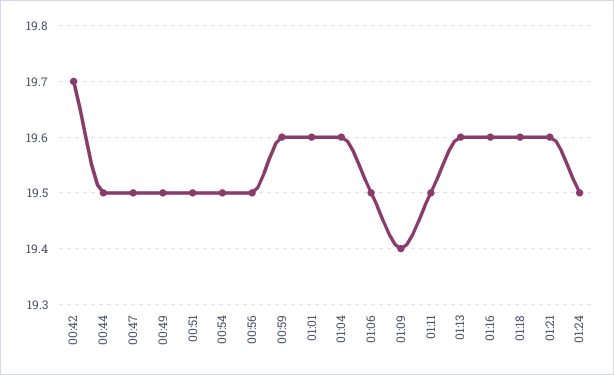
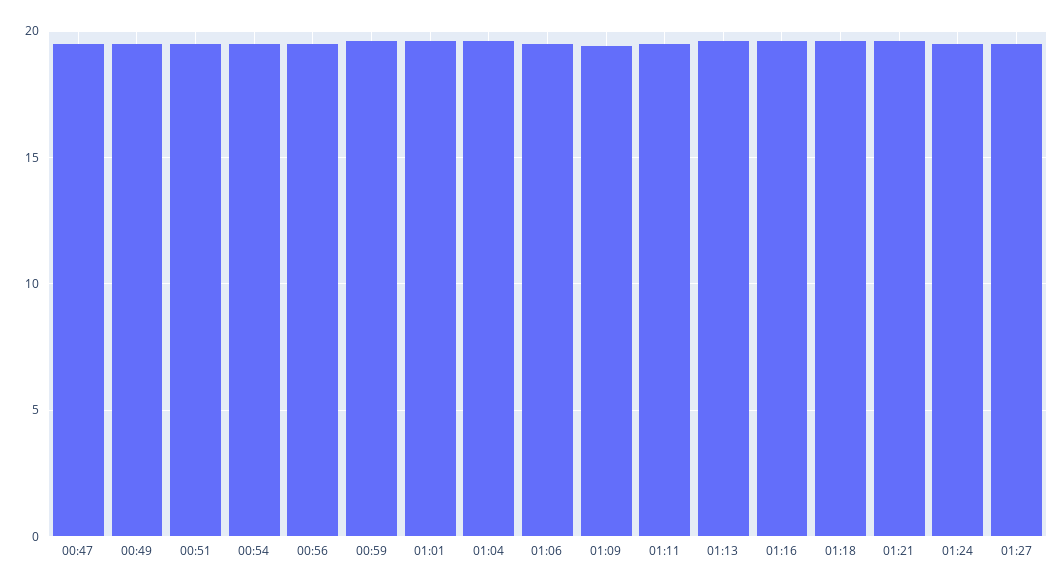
00:42: 19.7 -> none
00:44: 19.5 -> none
01:27: none -> 19.5

